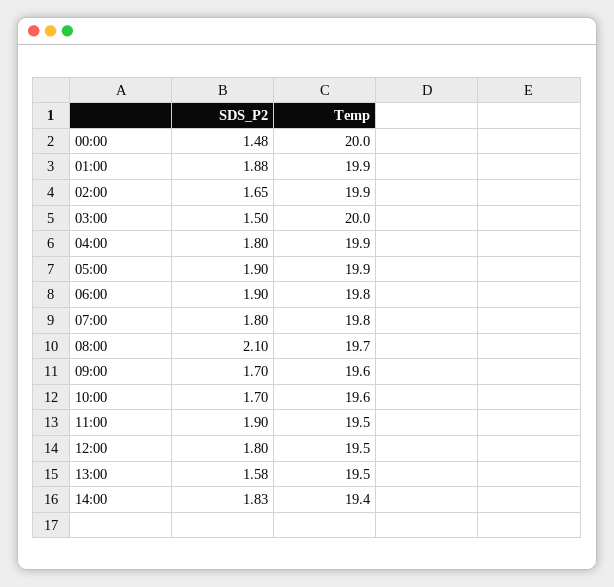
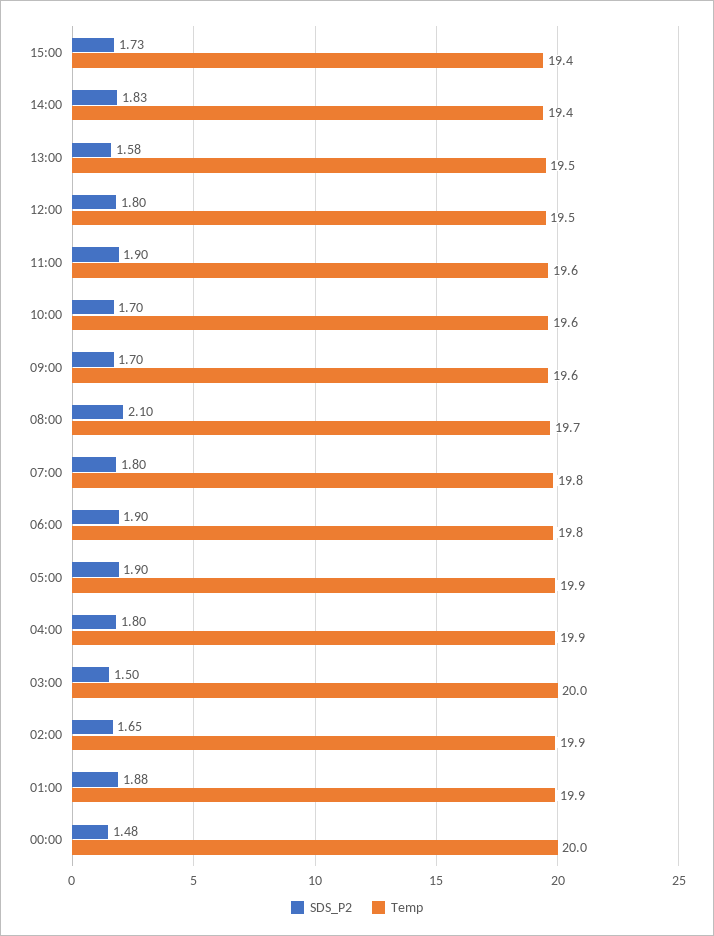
Temp, 11:00: 19.5 -> 19.6
SDS_P2, 15:00: none -> 1.73
Temp, 15:00: none -> 19.4

